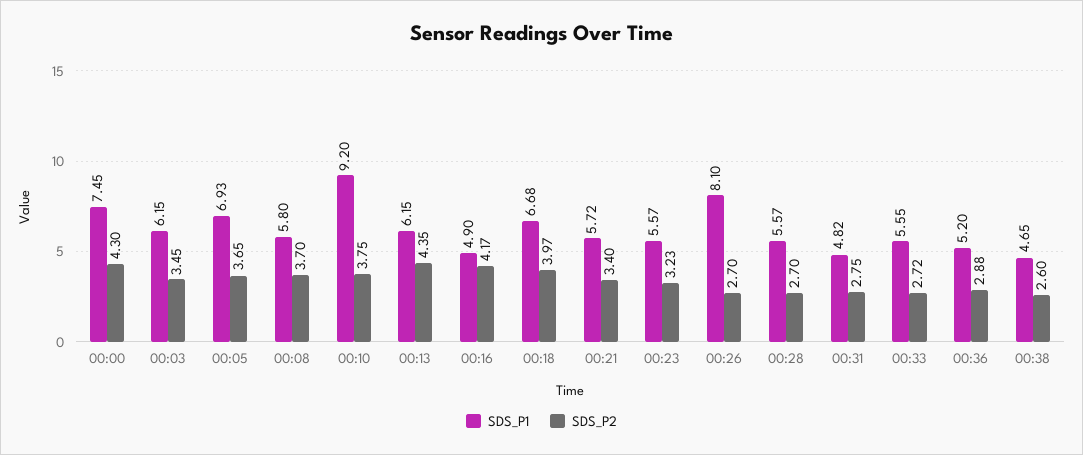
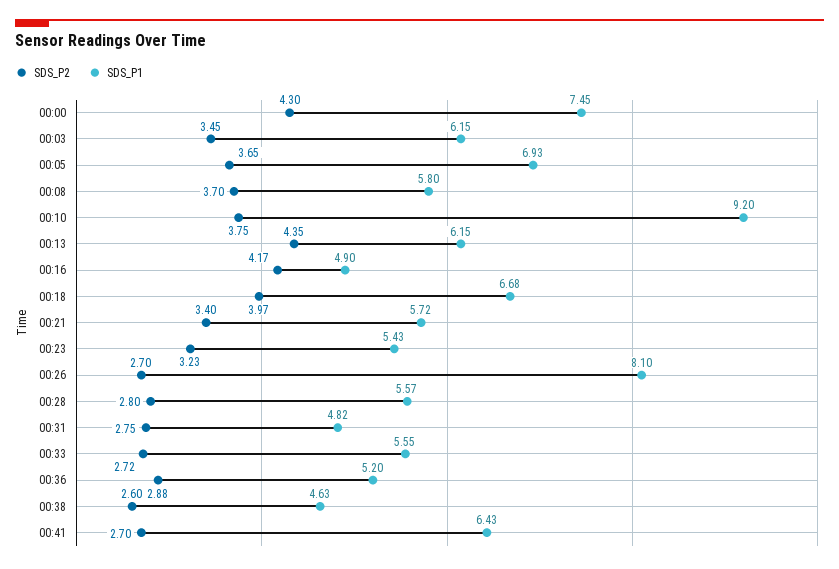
SDS_P1, 00:23: 5.57 -> 5.43
SDS_P2, 00:28: 2.7 -> 2.8
SDS_P1, 00:38: 4.65 -> 4.63
SDS_P2, 00:41: none -> 2.7
SDS_P1, 00:41: none -> 6.43

